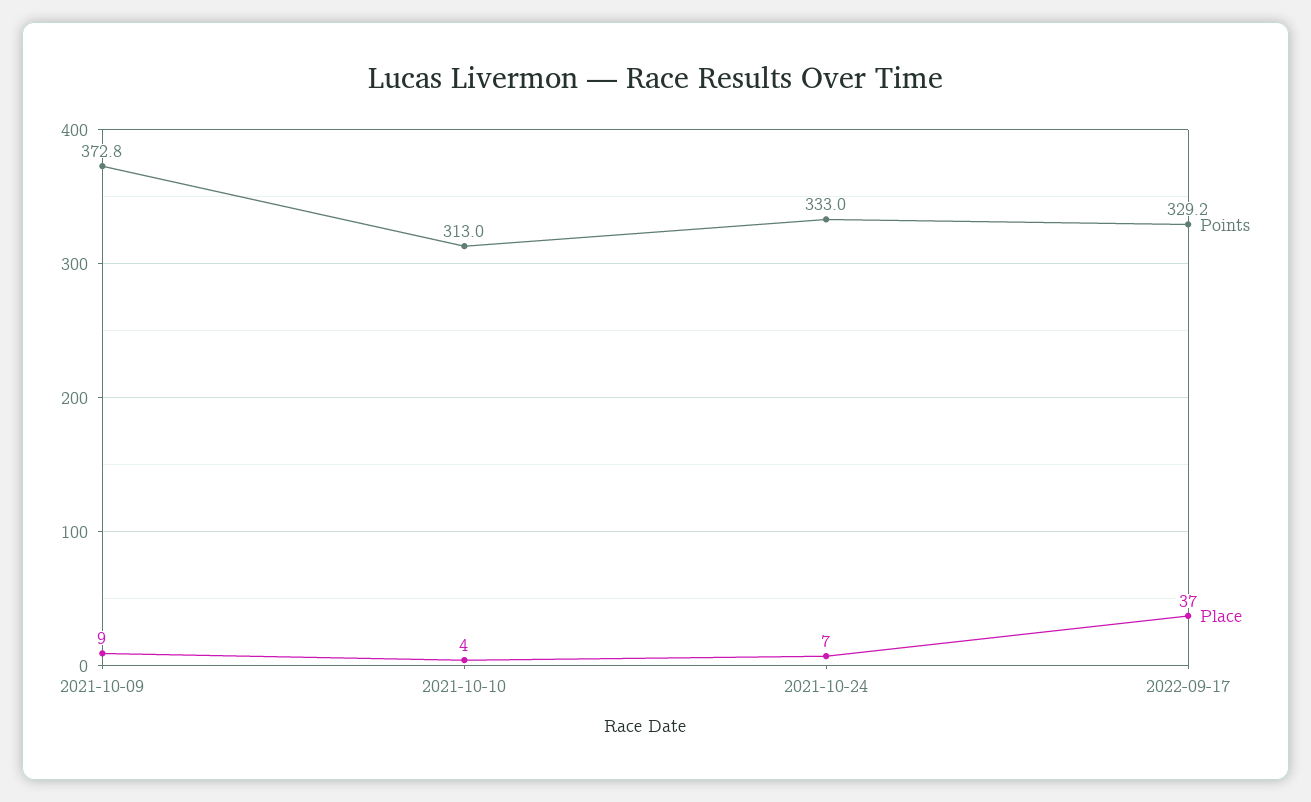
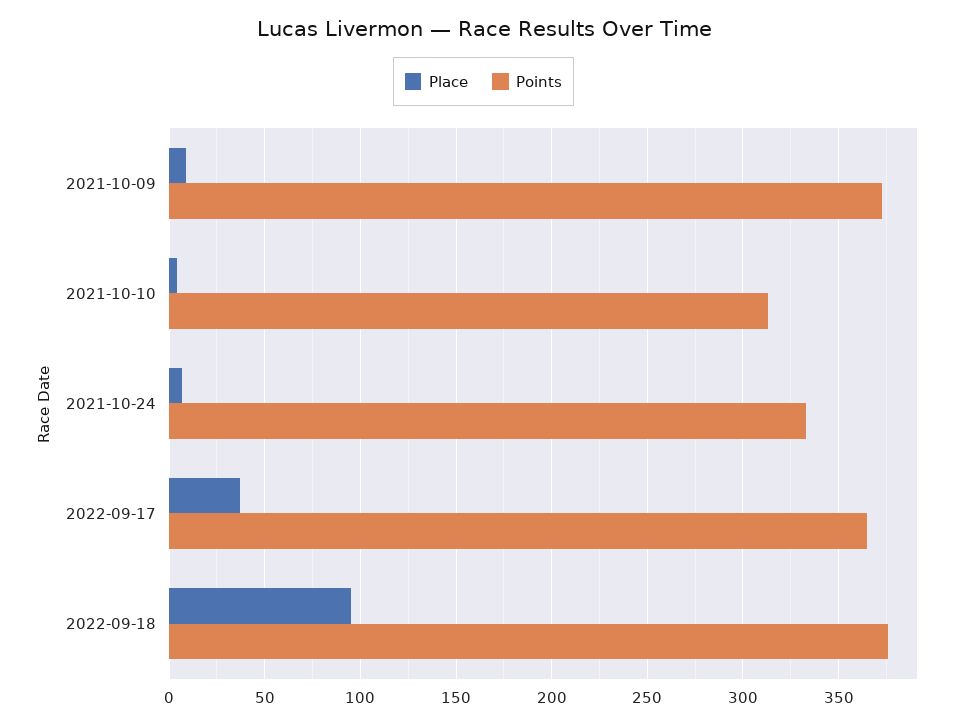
Points, 2022-09-17: 329.2 -> 365
Place, 2022-09-18: none -> 95
Points, 2022-09-18: none -> 375

